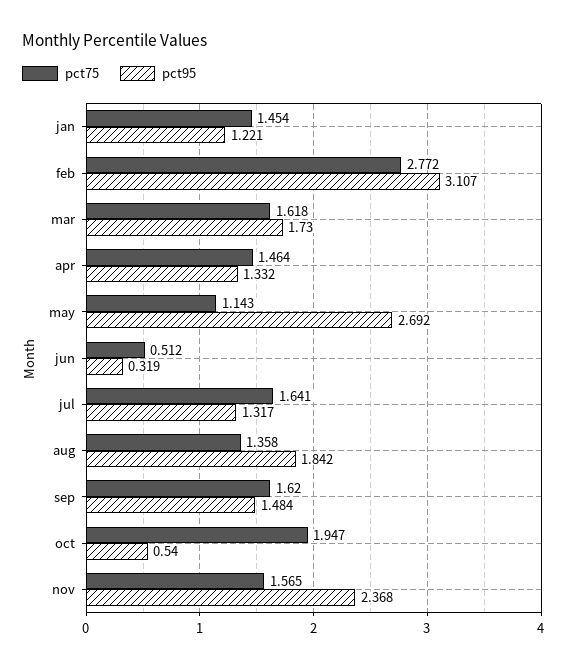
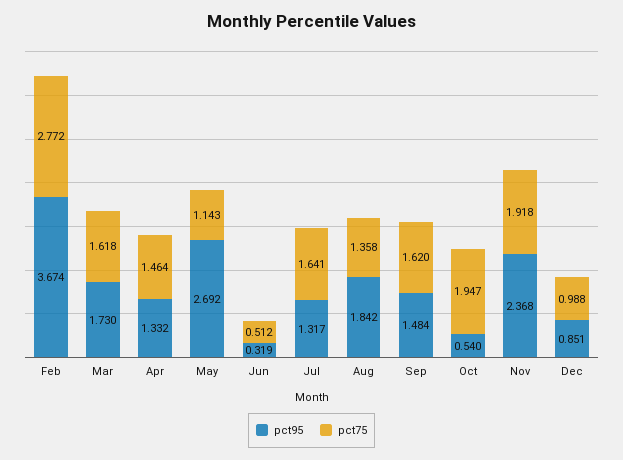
pct75, jan: 1.454 -> none
pct95, jan: 1.221 -> none
pct95, feb: 3.107 -> 3.674
pct75, nov: 1.565 -> 1.918
pct95, Dec: none -> 0.851
pct75, Dec: none -> 0.988

